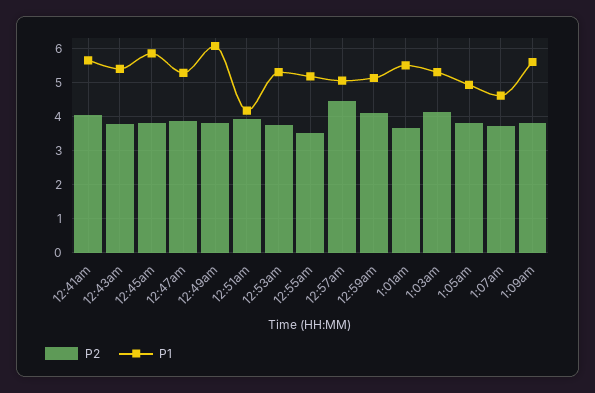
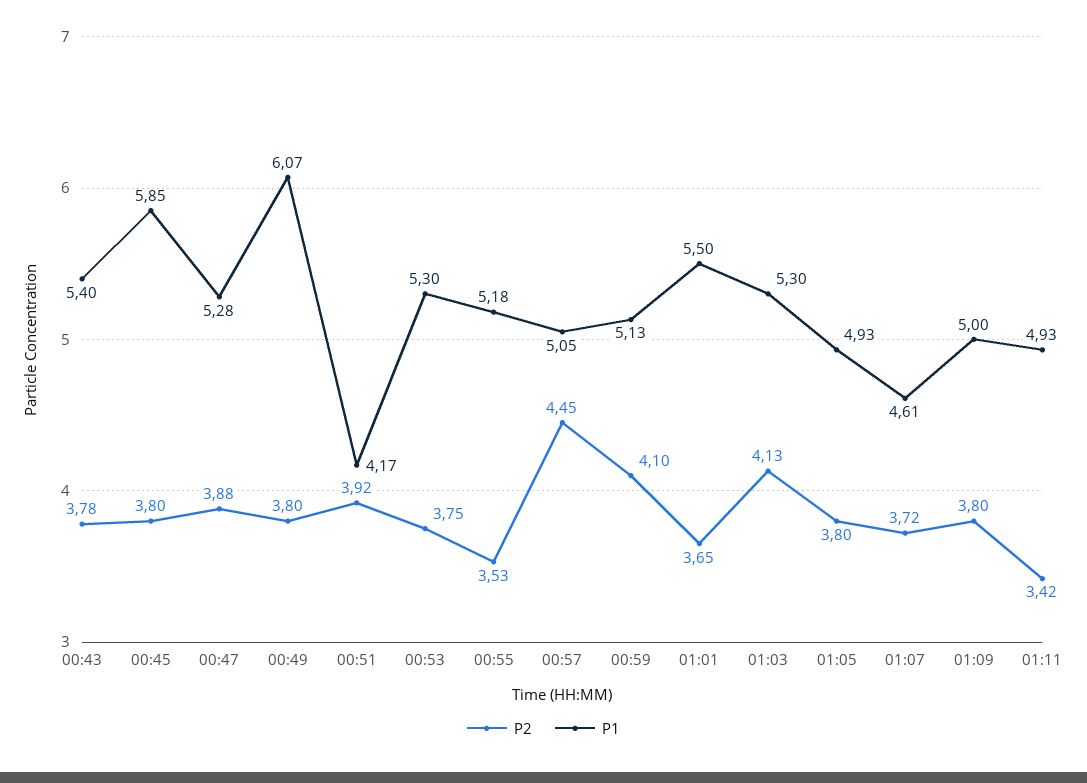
P2, 12:41am: 4 -> none
P1, 12:41am: 5.6 -> none
P1, 1:09am: 5.6 -> 5
P2, 01:11: none -> 3.42
P1, 01:11: none -> 4.93

